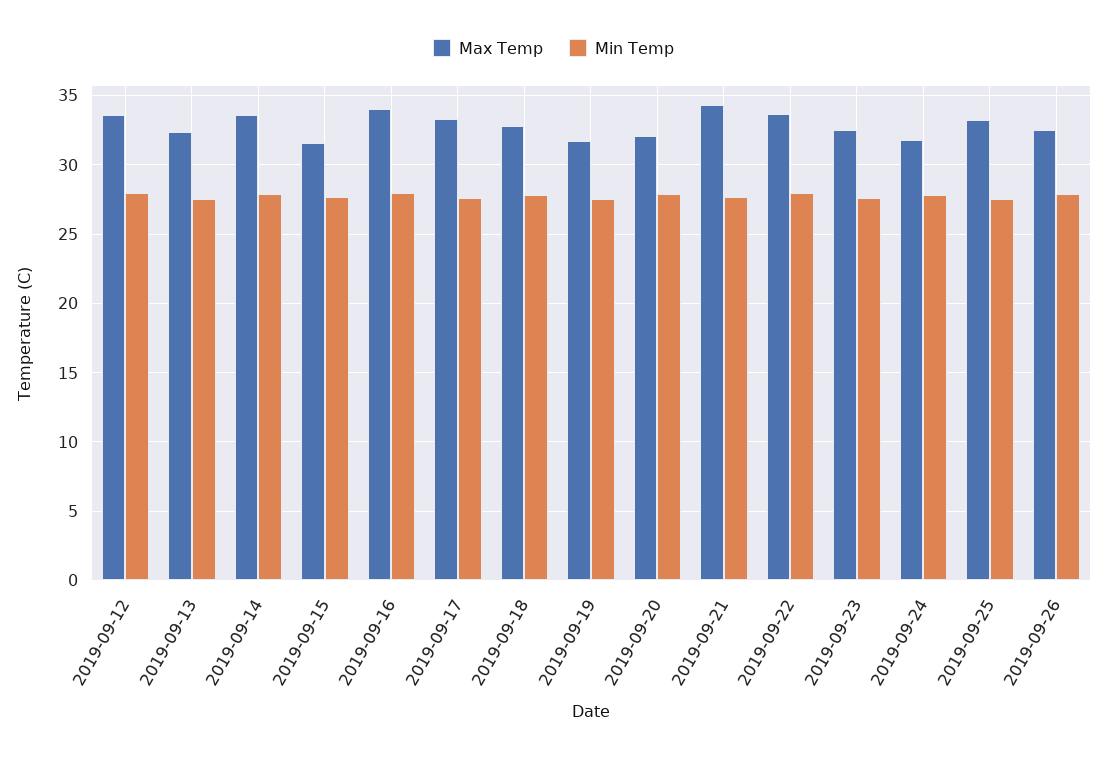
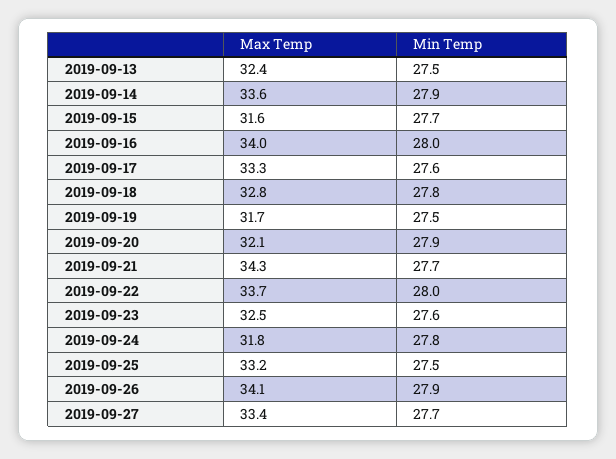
Max Temp, 2019-09-12: 33.5 -> none
Min Temp, 2019-09-12: 28 -> none
Max Temp, 2019-09-26: 32.5 -> 34.1
Max Temp, 2019-09-27: none -> 33.4
Min Temp, 2019-09-27: none -> 27.7

